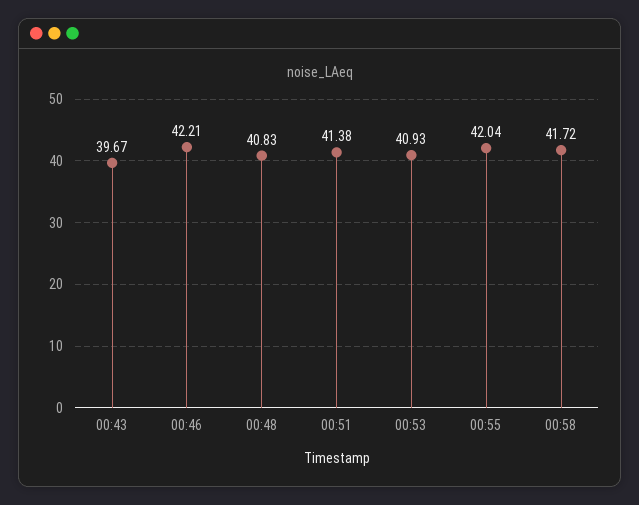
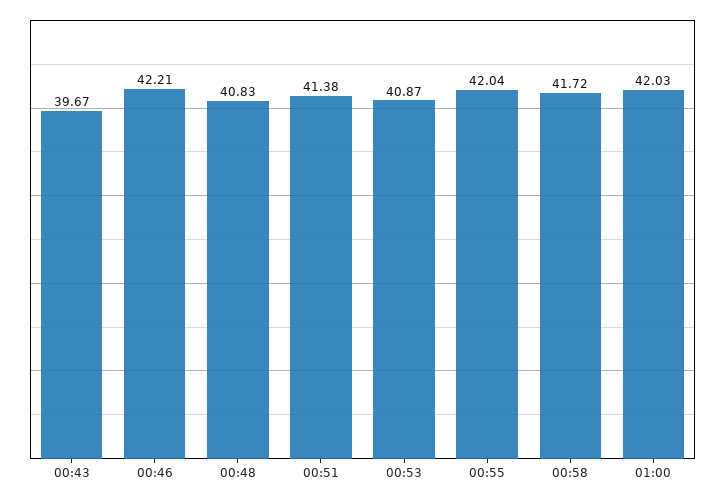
00:53: 40.93 -> 40.87
01:00: none -> 42.03

